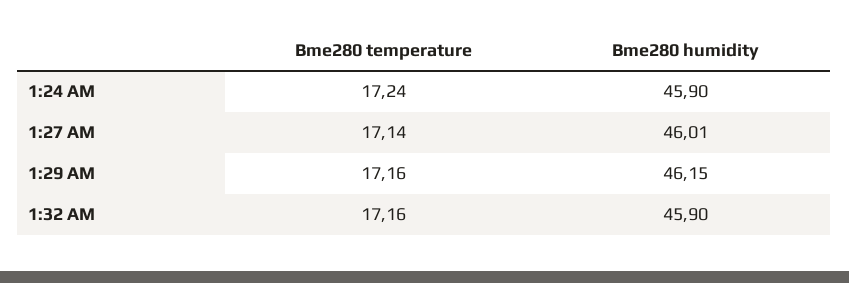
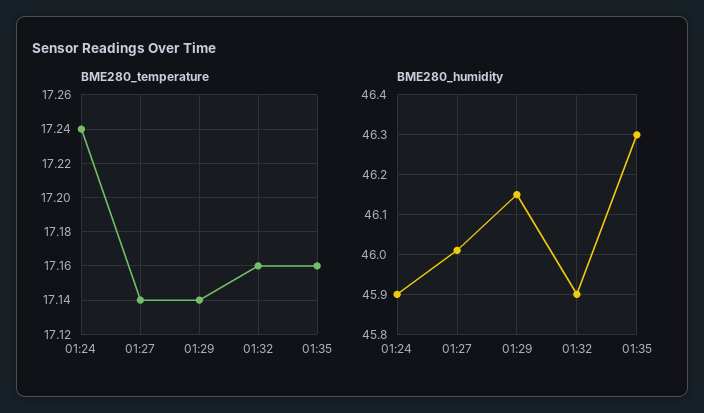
Bme280 temperature, 1:29 AM: 17.16 -> 17.14
Bme280 temperature, 01:35: none -> 17.16
Bme280 humidity, 01:35: none -> 46.3

